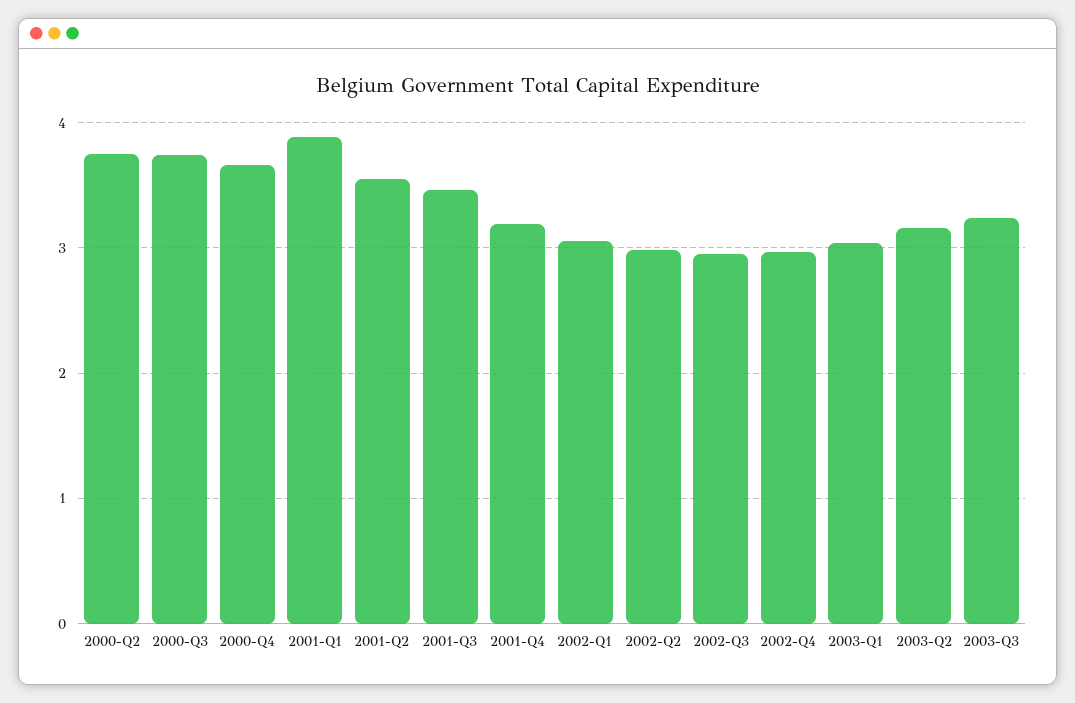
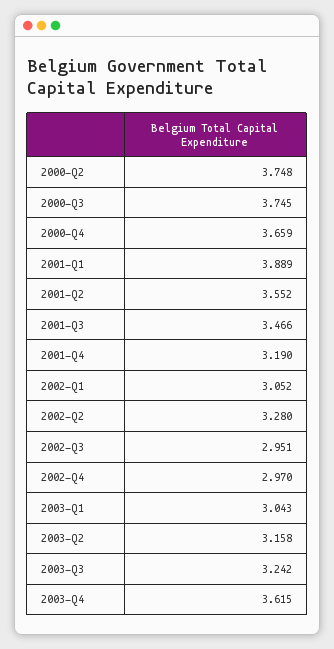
2002-Q2: 3 -> 3.28
2003-Q4: none -> 3.615

